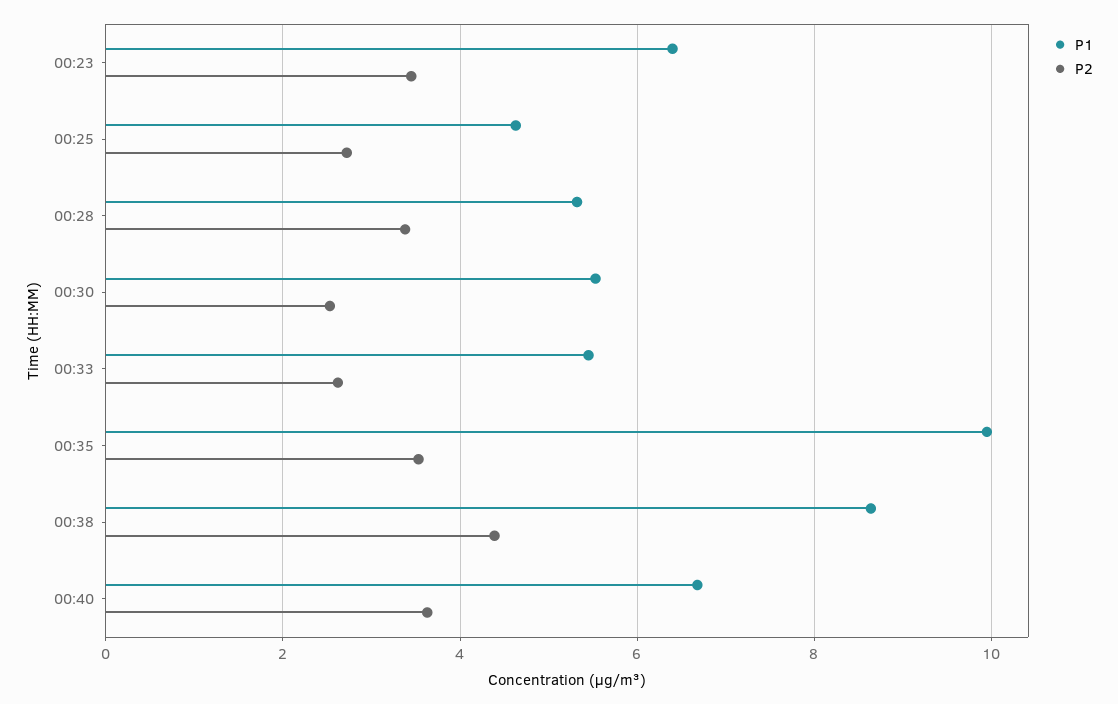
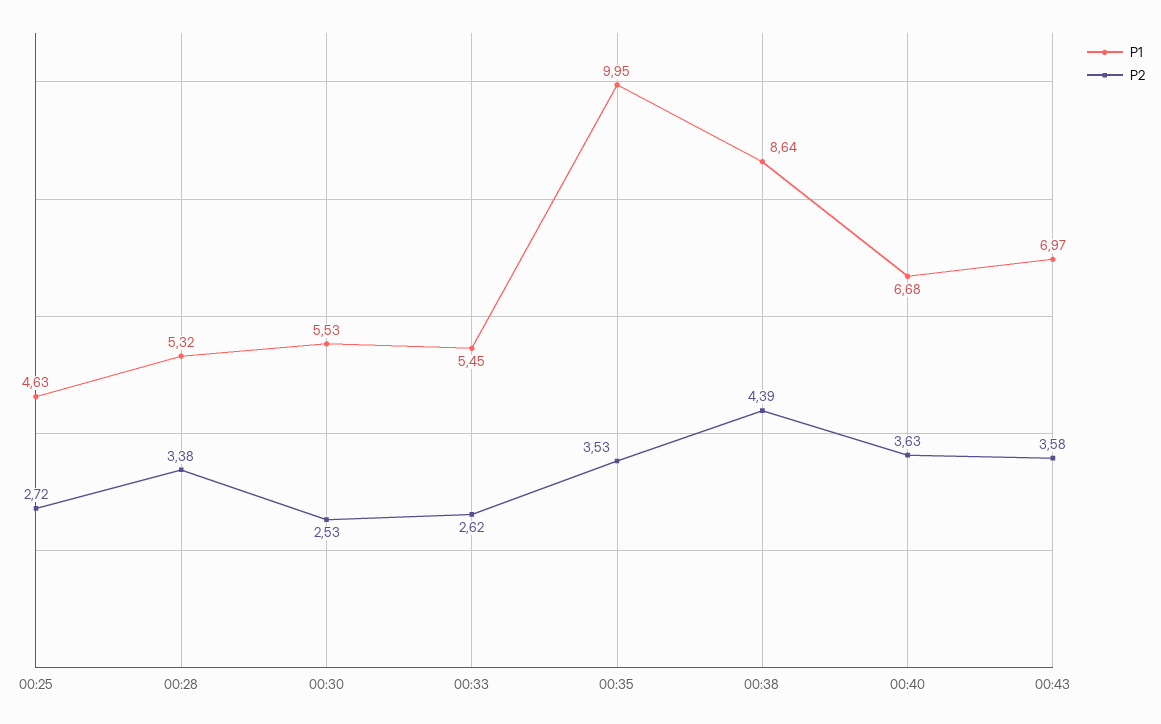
P1, 00:23: 6.4 -> none
P2, 00:23: 3.4 -> none
P1, 00:43: none -> 6.97
P2, 00:43: none -> 3.58

